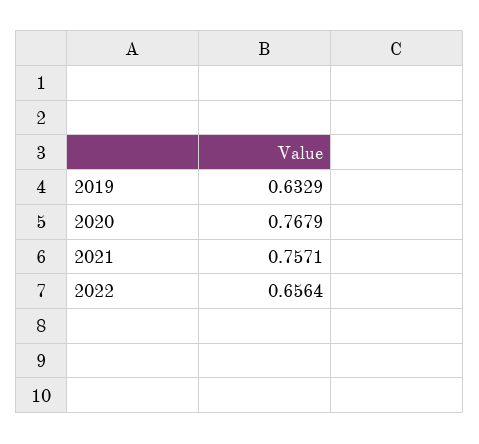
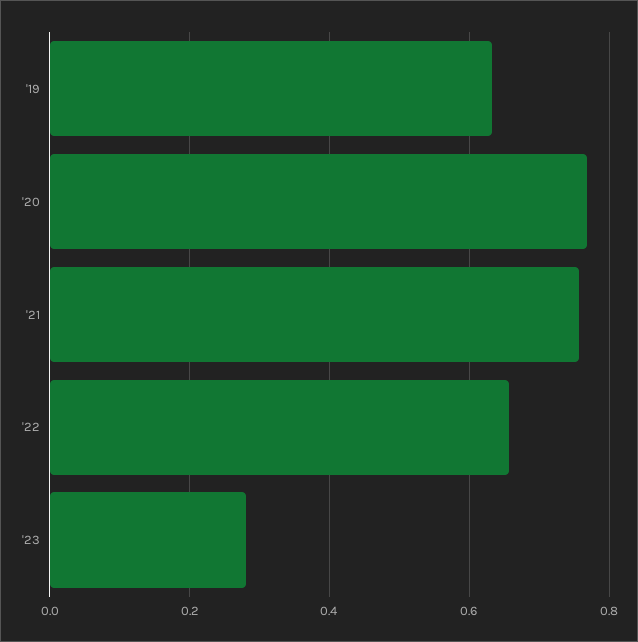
'23: none -> 0.28

